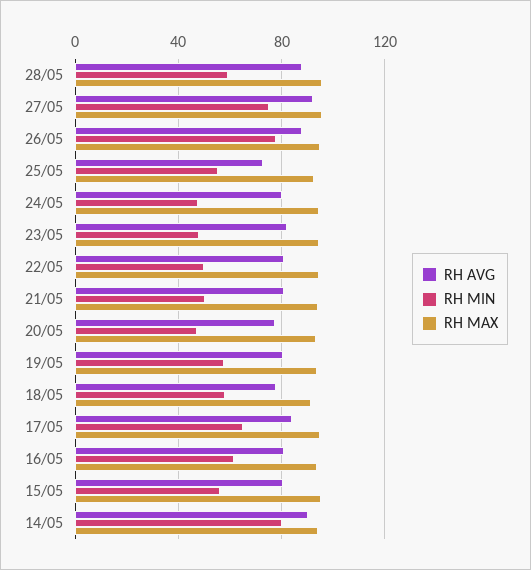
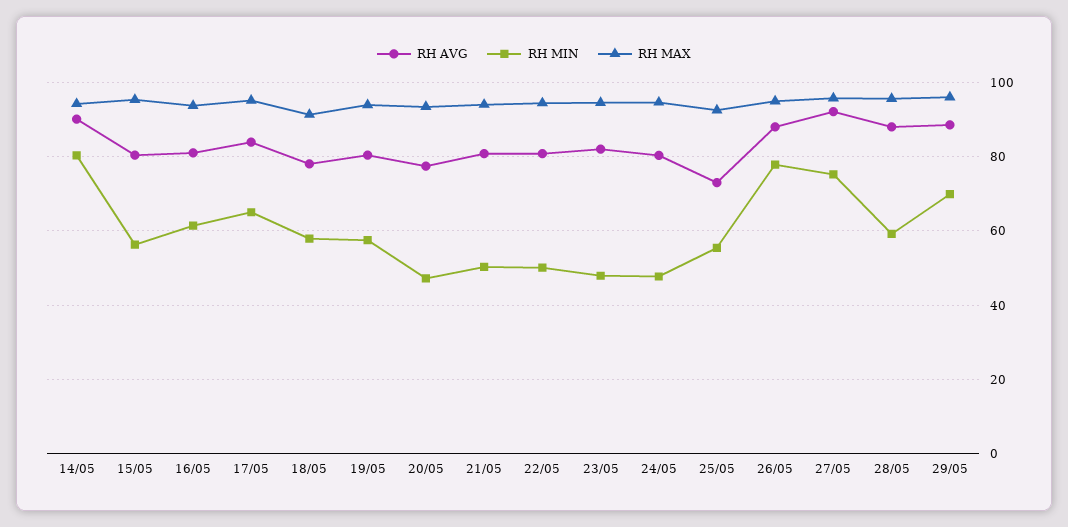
RH AVG, 29/05: none -> 88
RH MIN, 29/05: none -> 70
RH MAX, 29/05: none -> 96

